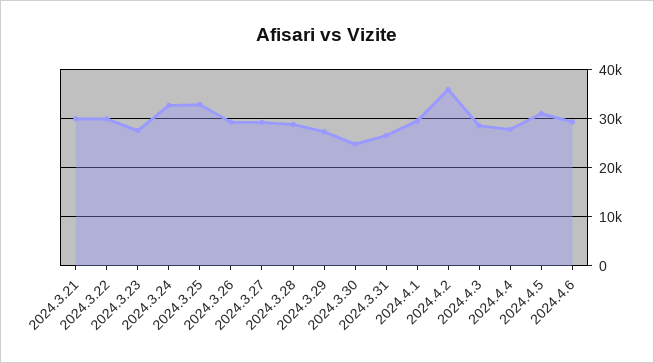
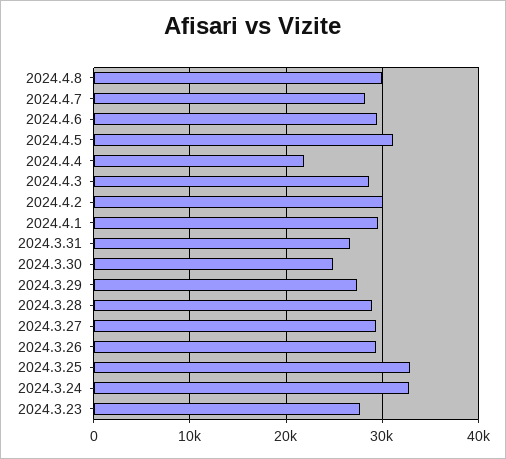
2024.3.21: 30000 -> none
2024.3.22: 30000 -> none
2024.4.2: 36000 -> 30000
2024.4.4: 28000 -> 22000
2024.4.8: none -> 30000
2024.4.7: none -> 28000

